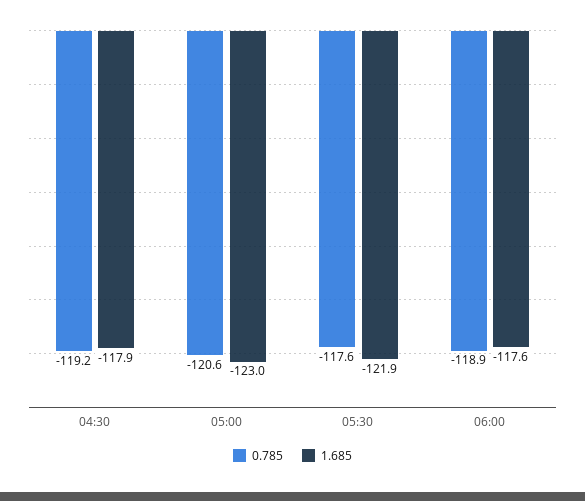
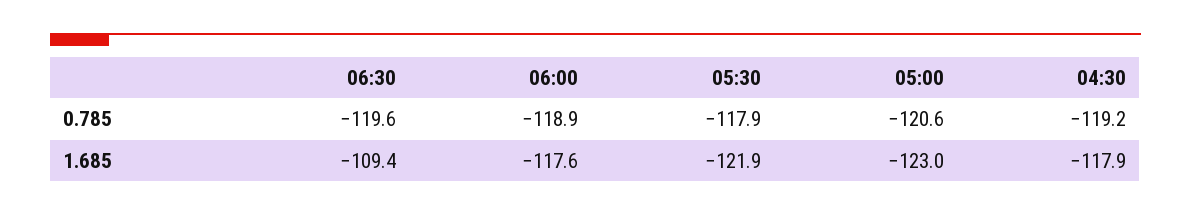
0.785, 05:30: -117.6 -> -117.9
0.785, 06:30: none -> -119.6
1.685, 06:30: none -> -109.4

